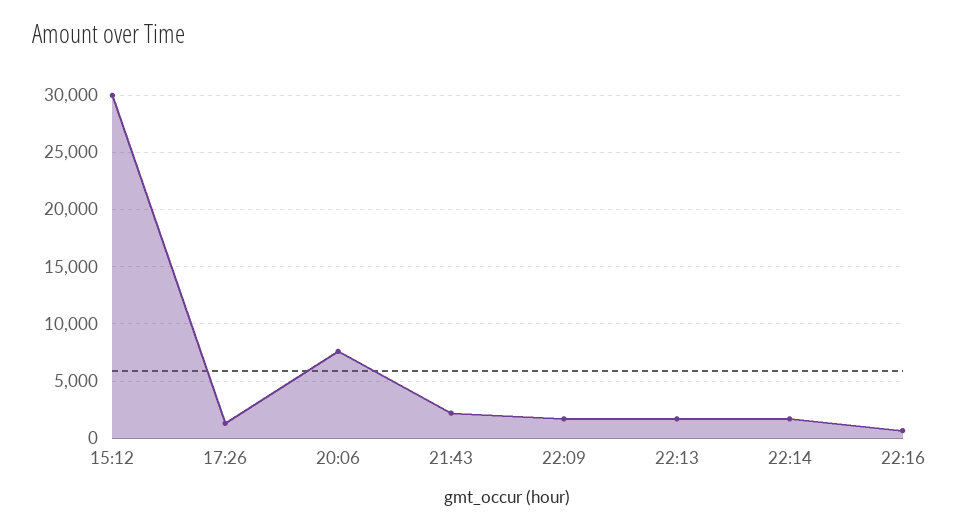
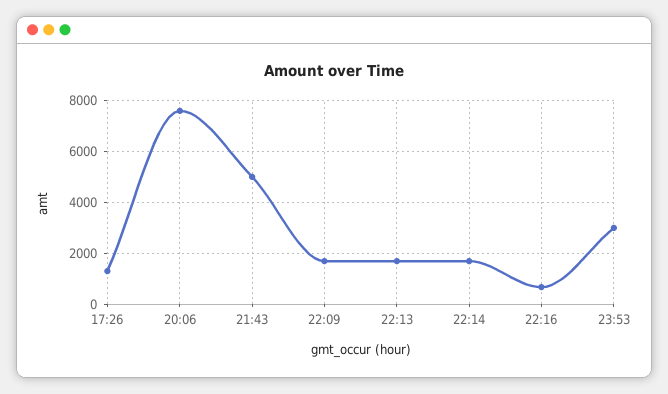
15:12: 30000 -> none
21:43: 2000 -> 5000
23:53: none -> 3000

